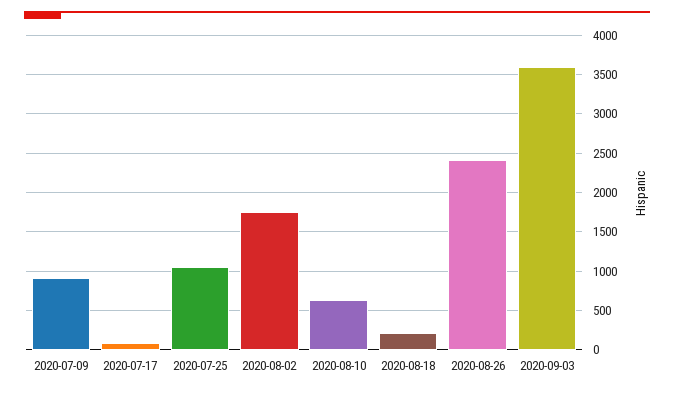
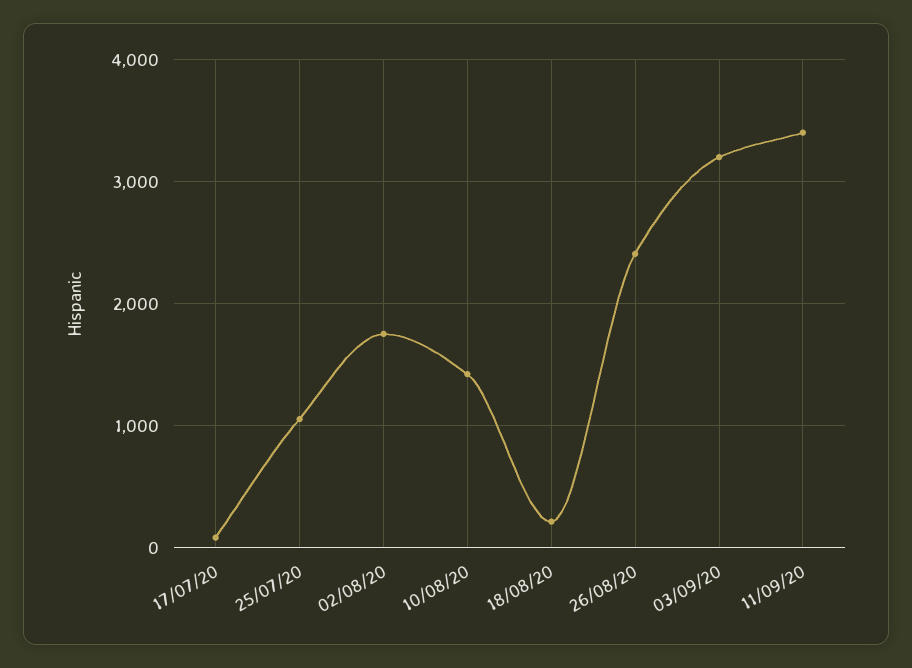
2020-07-09: 900 -> none
2020-08-10: 600 -> 1400
2020-09-03: 3600 -> 3200
11/09/20: none -> 3400

